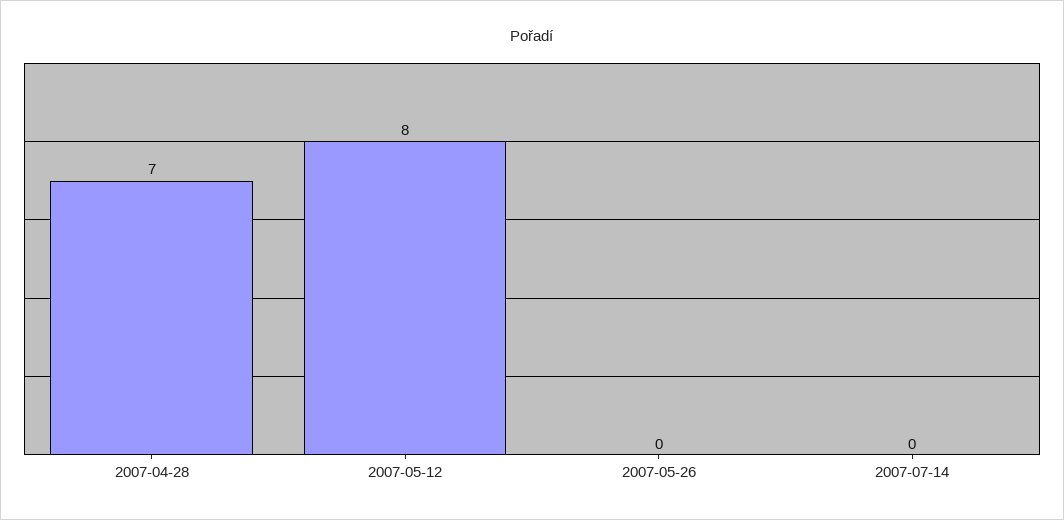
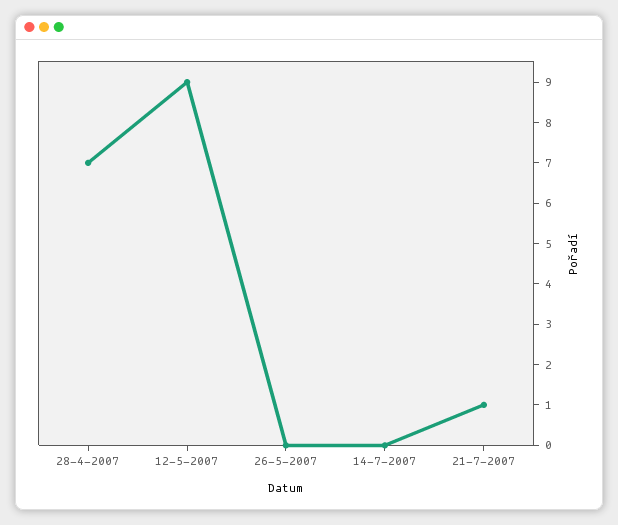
2007-05-12: 8 -> 9
21-7-2007: none -> 1

